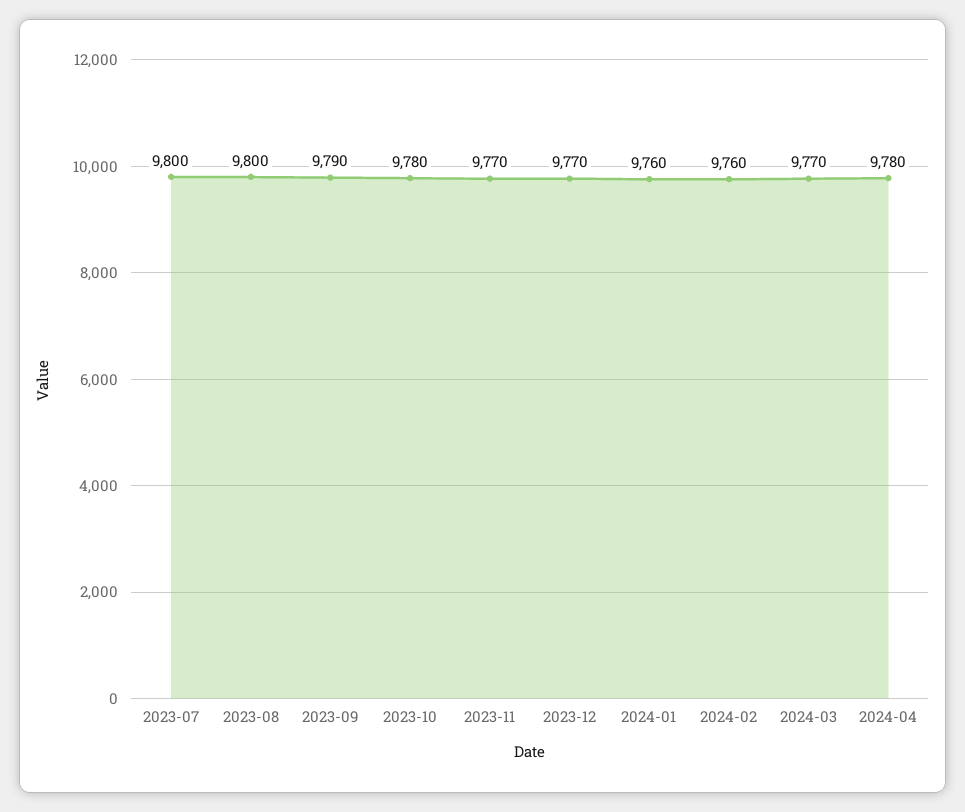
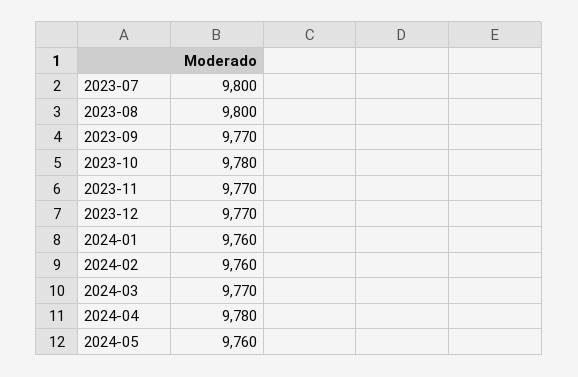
2023-09: 9790 -> 9770
2024-05: none -> 9760

